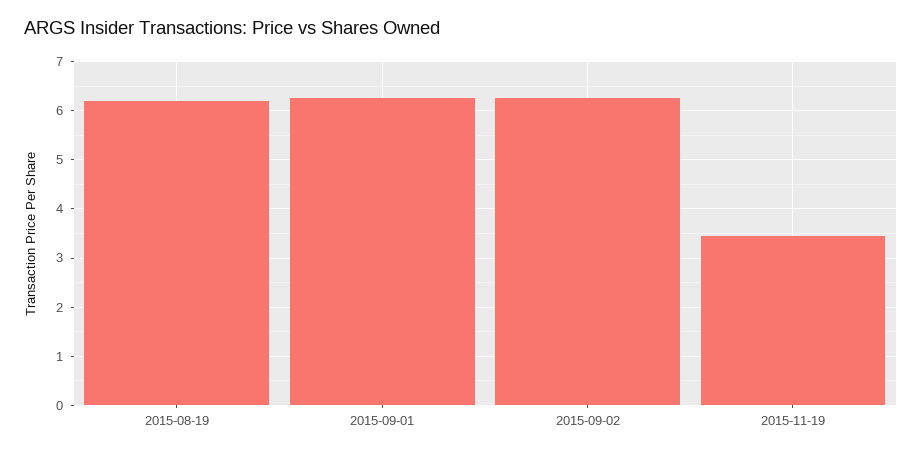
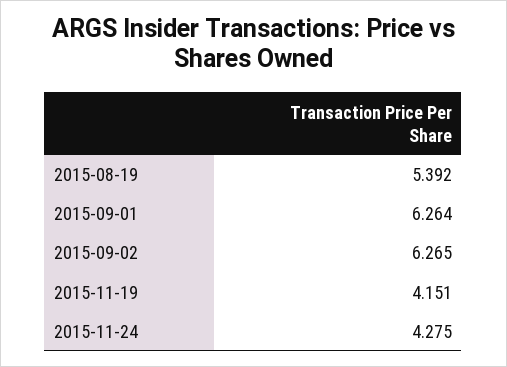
2015-08-19: 6.2 -> 5.392
2015-11-19: 3.4 -> 4.151
2015-11-24: none -> 4.275

